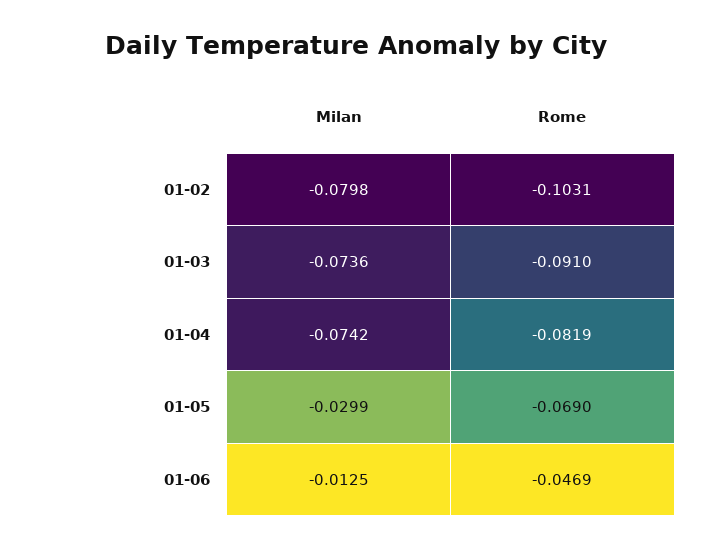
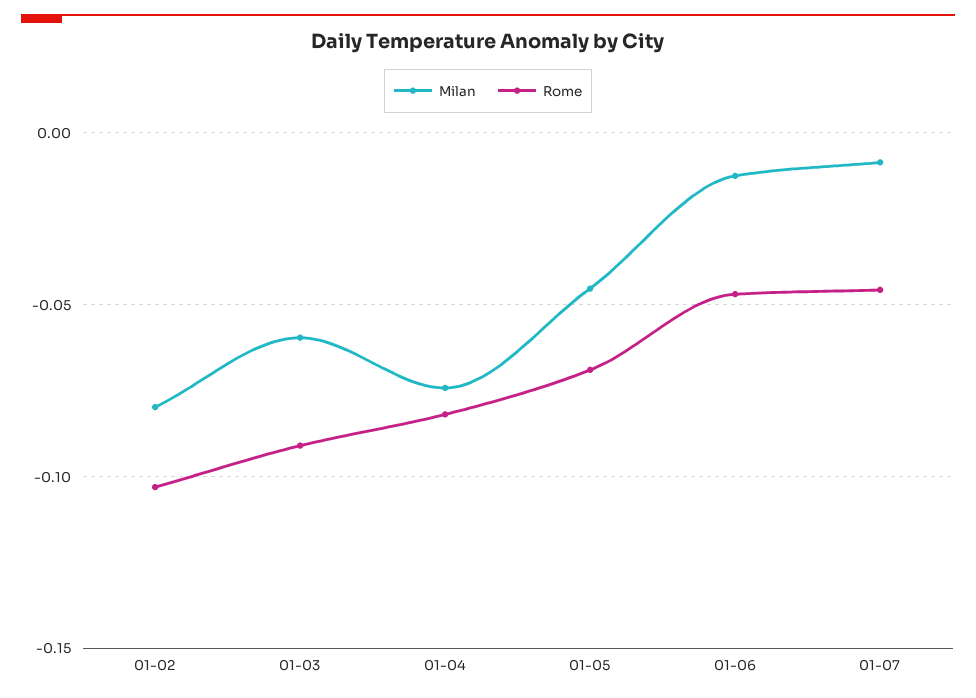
Milan, 01-03: -0.0736 -> -0.06
Milan, 01-05: -0.0299 -> -0.045
Milan, 01-07: none -> -0.01
Rome, 01-07: none -> -0.045

